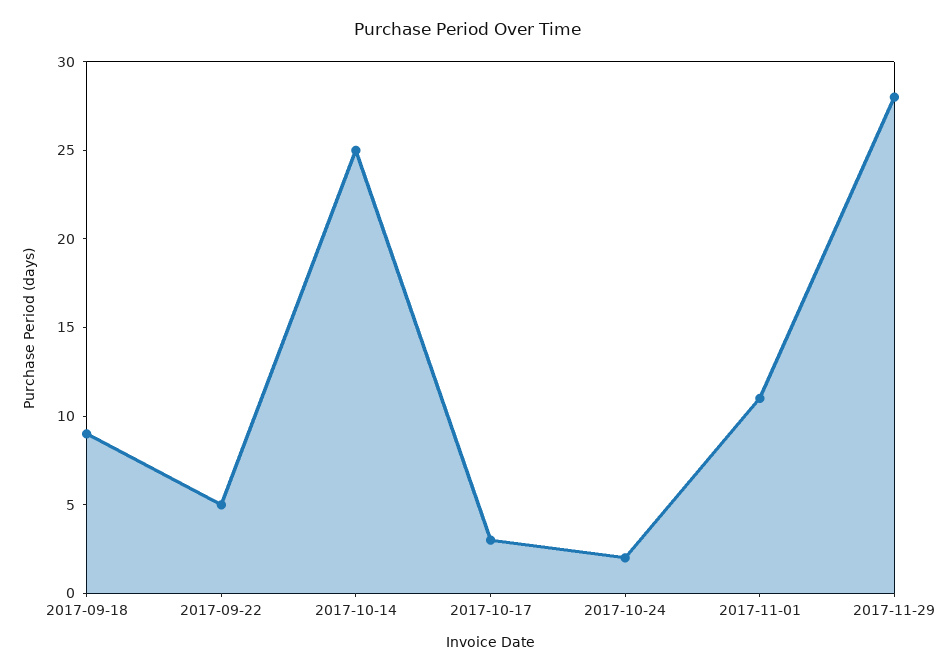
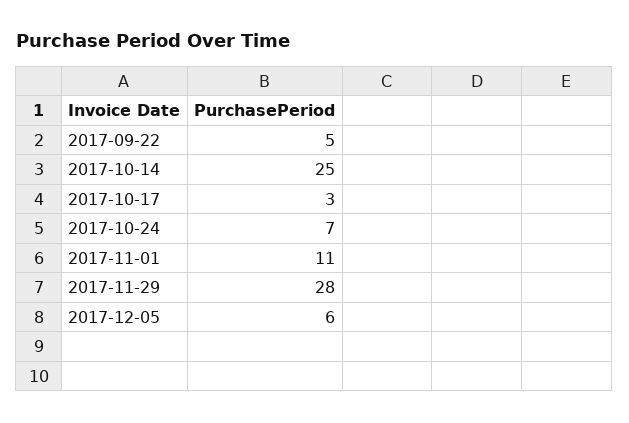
2017-09-18: 9 -> none
2017-10-24: 2 -> 7
2017-12-05: none -> 6

